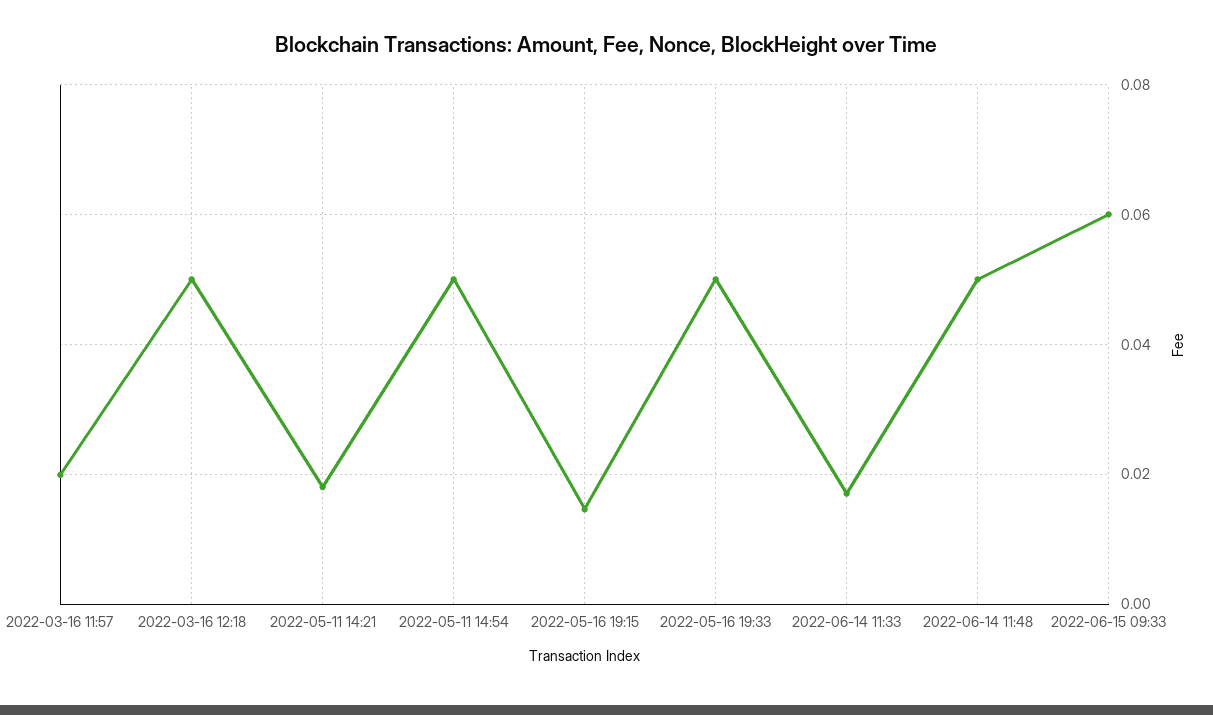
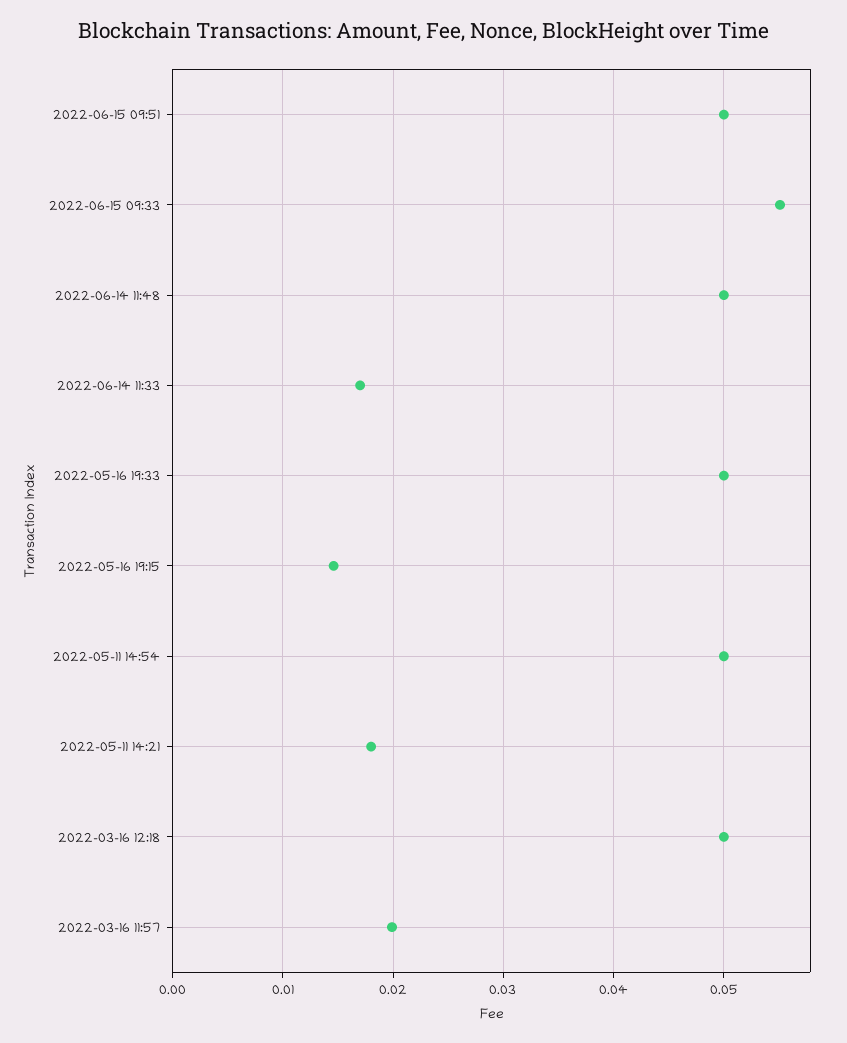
2022-06-15 09:33: 0.06 -> 0.055
2022-06-15 09:51: none -> 0.05

